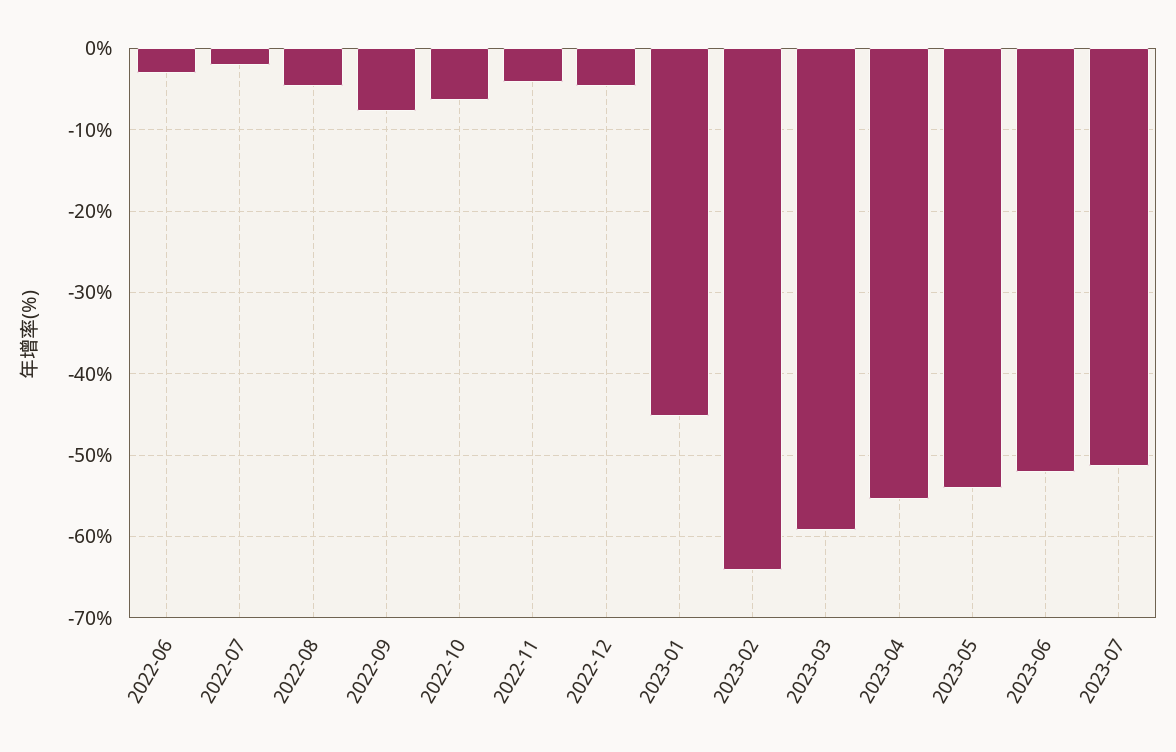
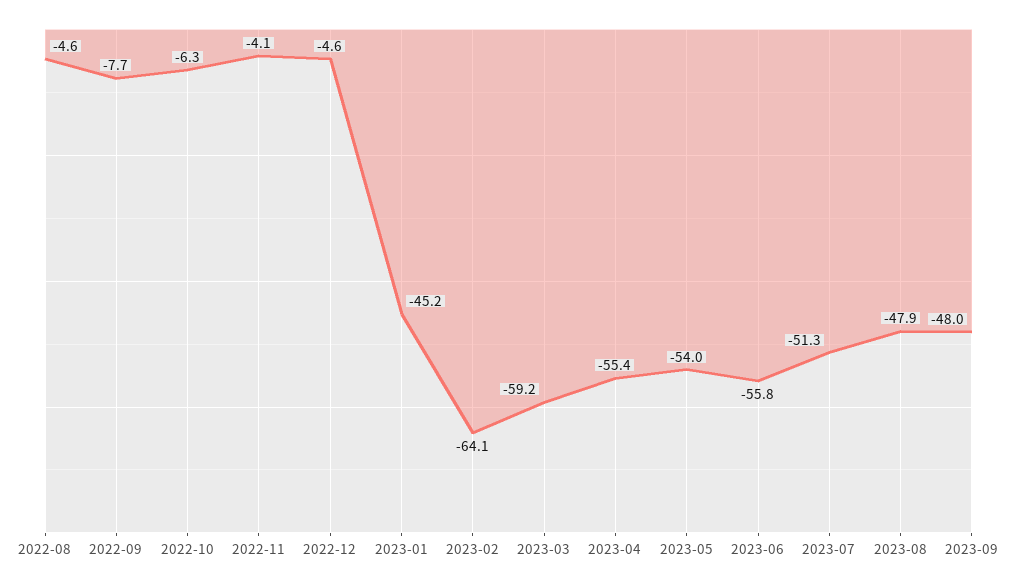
2022-06: -3 -> none
2022-07: -2 -> none
2023-06: -52 -> -55.8
2023-08: none -> -47.9
2023-09: none -> -48

